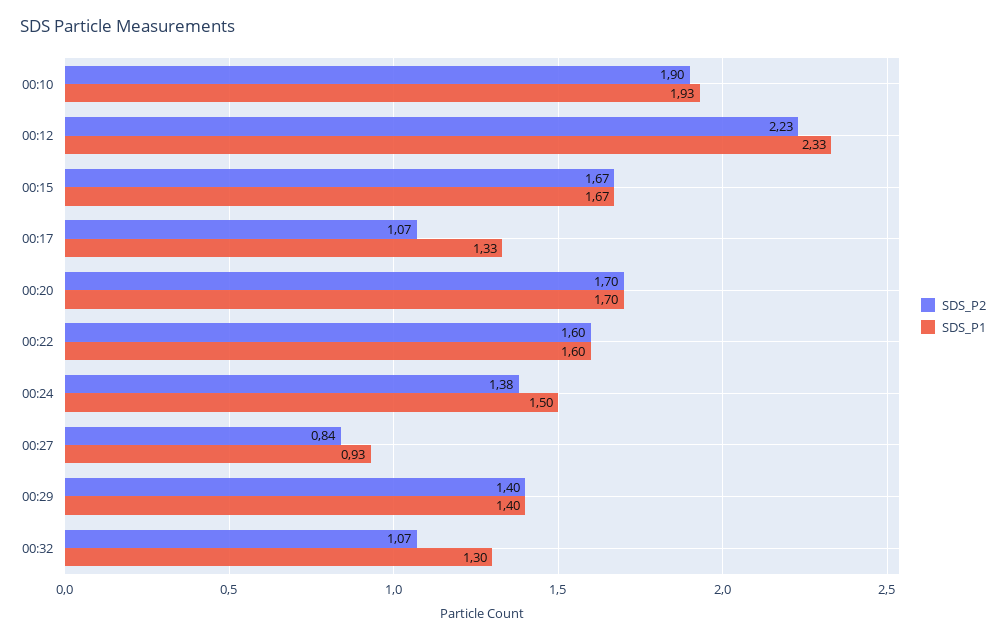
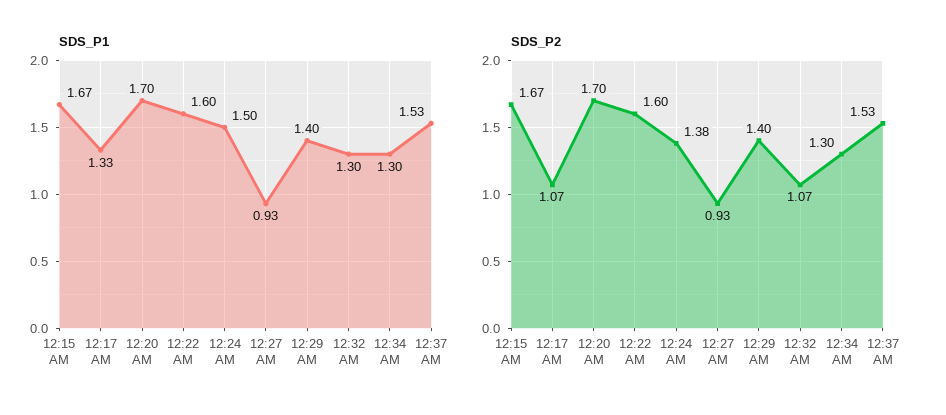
SDS_P2, 00:10: 1.9 -> none
SDS_P1, 00:10: 1.93 -> none
SDS_P2, 00:12: 2.23 -> none
SDS_P1, 00:12: 2.33 -> none
SDS_P2, 00:27: 0.84 -> 0.93
SDS_P1, 12:34 AM: none -> 1.3
SDS_P1, 12:37 AM: none -> 1.53
SDS_P2, 12:34 AM: none -> 1.3
SDS_P2, 12:37 AM: none -> 1.53

